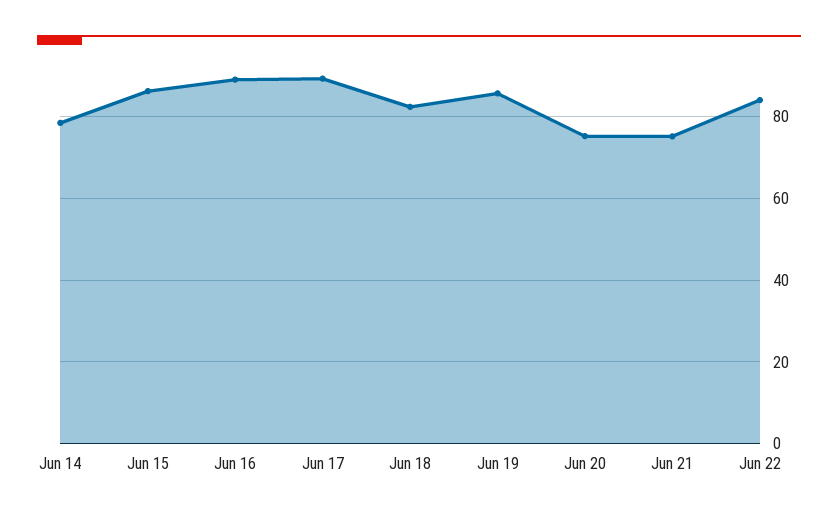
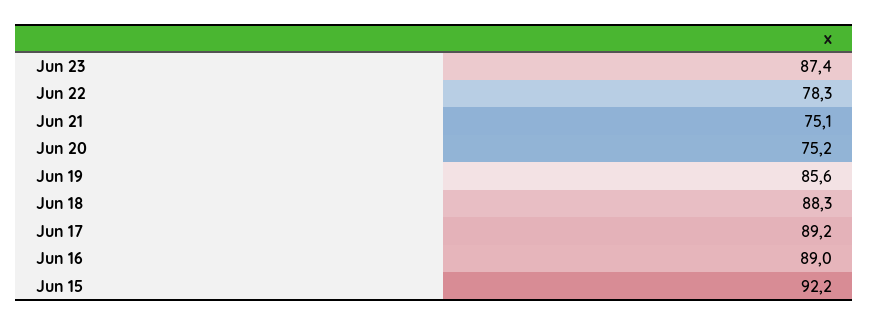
Jun 14: 78 -> none
Jun 15: 86 -> 92.2
Jun 18: 82 -> 88.3
Jun 22: 84 -> 78.3
Jun 23: none -> 87.4

